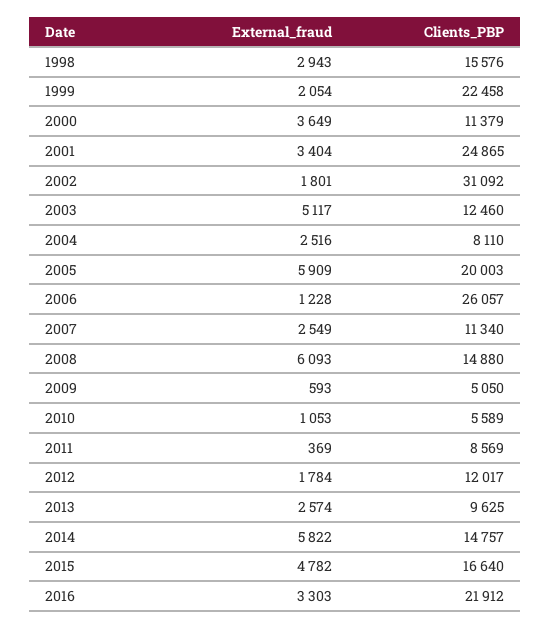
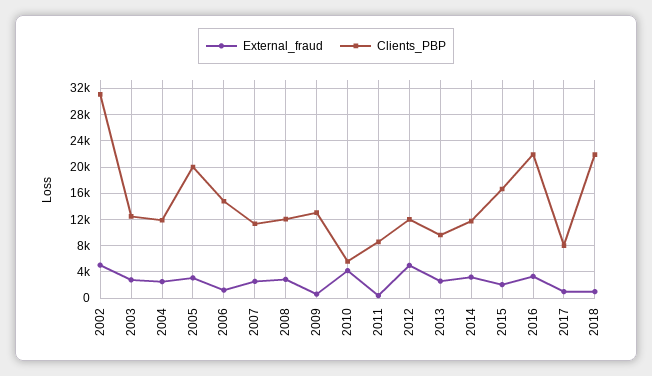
External_fraud, 1998: 2943 -> none
Clients_PBP, 1998: 15576 -> none
External_fraud, 1999: 2054 -> none
Clients_PBP, 1999: 22458 -> none
External_fraud, 2000: 3649 -> none
Clients_PBP, 2000: 11379 -> none
External_fraud, 2001: 3404 -> none
Clients_PBP, 2001: 24865 -> none
External_fraud, 2002: 1801 -> 5000
External_fraud, 2003: 5117 -> 3000
Clients_PBP, 2004: 8110 -> 12000
External_fraud, 2005: 5909 -> 3000
Clients_PBP, 2006: 26057 -> 15000
External_fraud, 2008: 6093 -> 3000
Clients_PBP, 2008: 14880 -> 12000
Clients_PBP, 2009: 5050 -> 13000
External_fraud, 2010: 1053 -> 4000
External_fraud, 2012: 1784 -> 5000
External_fraud, 2014: 5822 -> 3000
Clients_PBP, 2014: 14757 -> 12000
External_fraud, 2015: 4782 -> 2000
External_fraud, 2017: none -> 1000
Clients_PBP, 2017: none -> 8000
External_fraud, 2018: none -> 1000
Clients_PBP, 2018: none -> 22000

